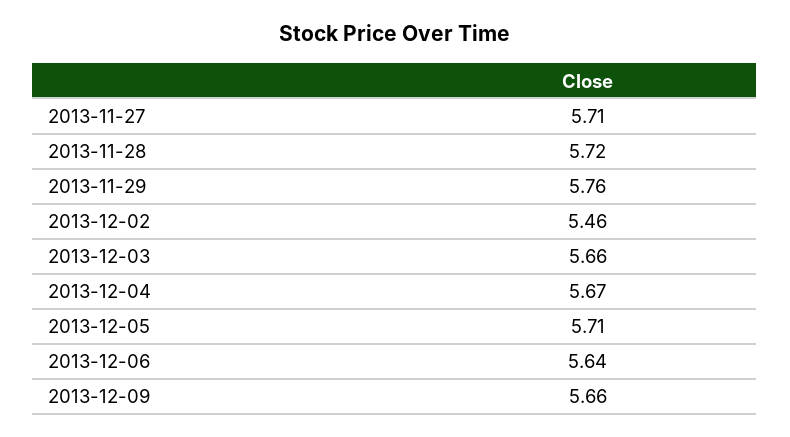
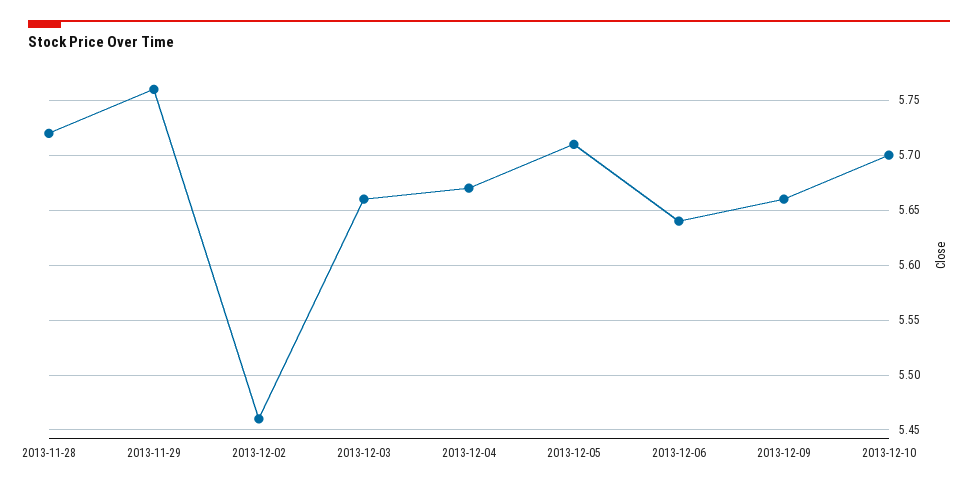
2013-11-27: 5.71 -> none
2013-12-10: none -> 5.7

